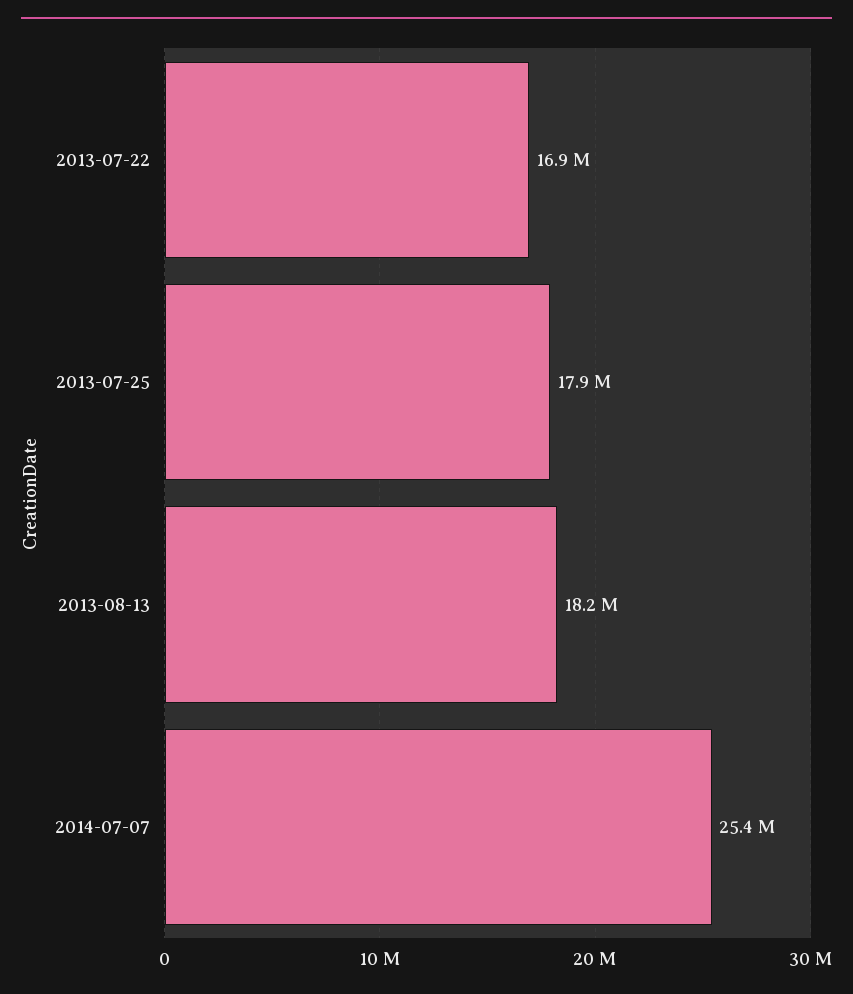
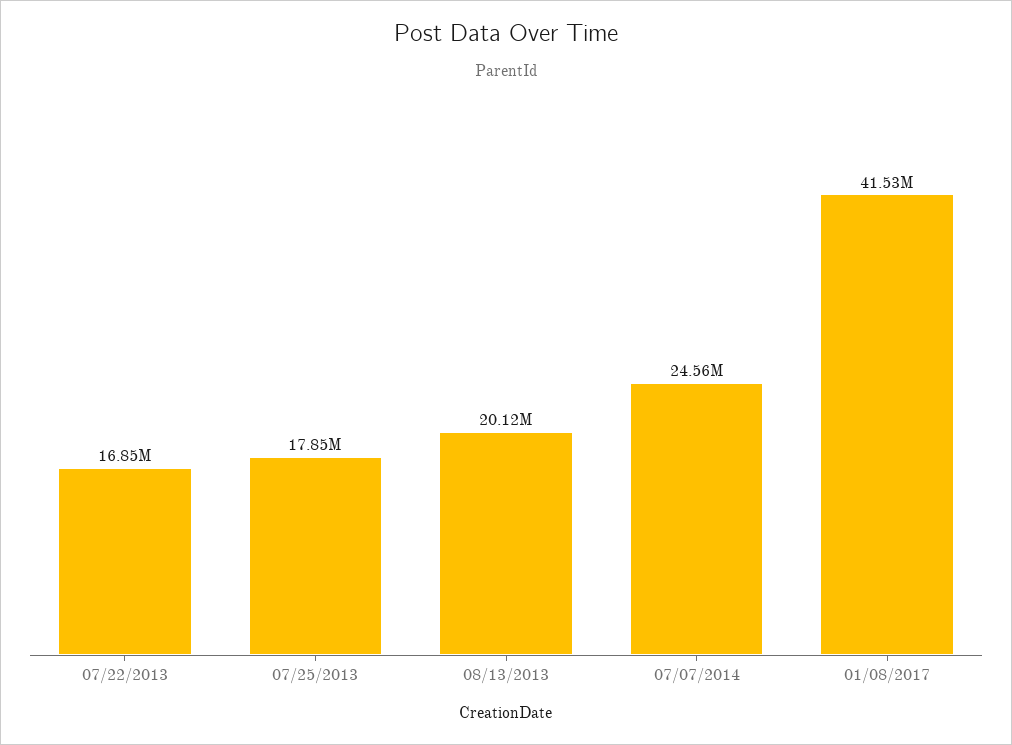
2013-08-13: 18200000 -> 20120000
2014-07-07: 25400000 -> 24560000
01/08/2017: none -> 41530000

